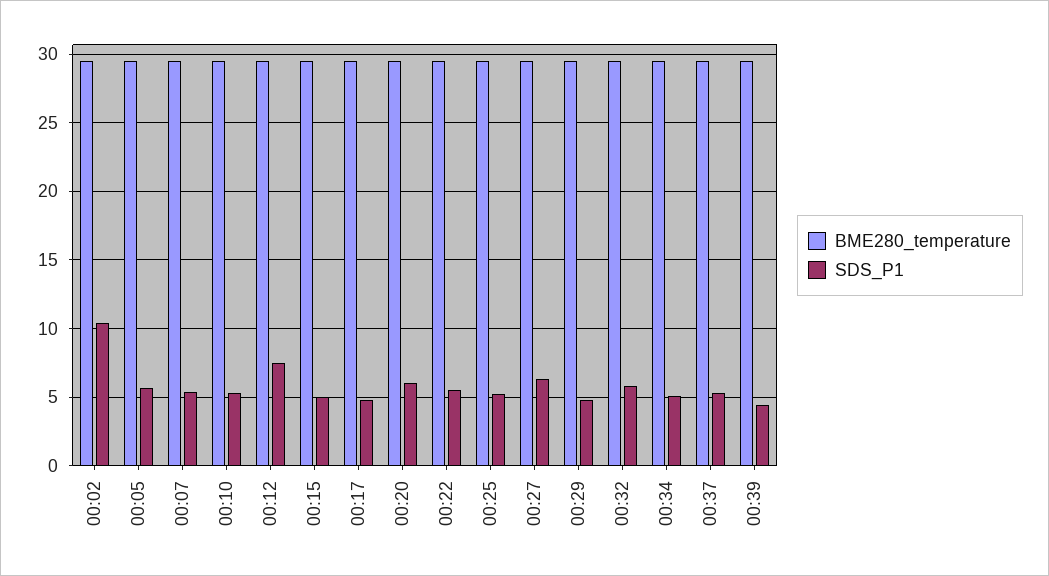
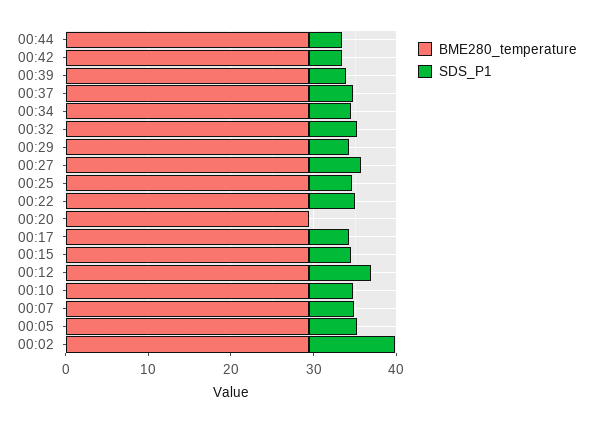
SDS_P1, 00:20: 6 -> 0
BME280_temperature, 00:44: none -> 30
SDS_P1, 00:44: none -> 4
BME280_temperature, 00:42: none -> 30
SDS_P1, 00:42: none -> 4

